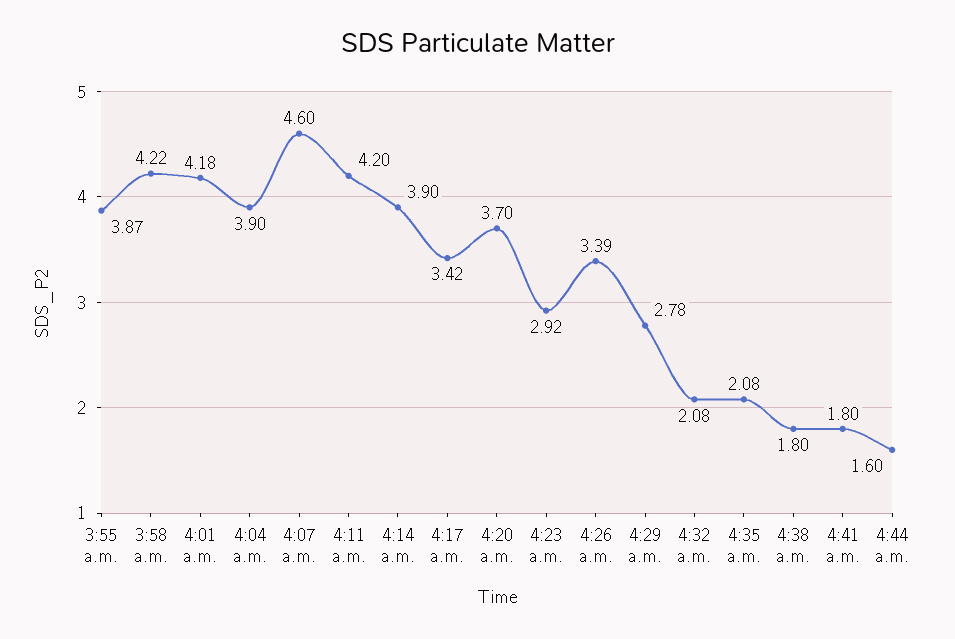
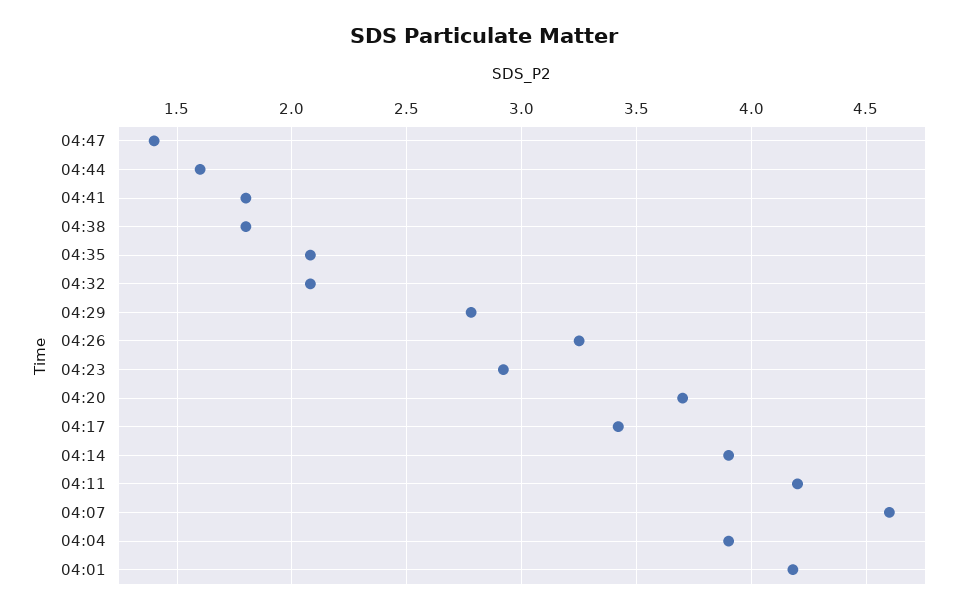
3:55 a.m.: 3.87 -> none
3:58 a.m.: 4.22 -> none
4:26 a.m.: 3.39 -> 3.25
04:47: none -> 1.4

